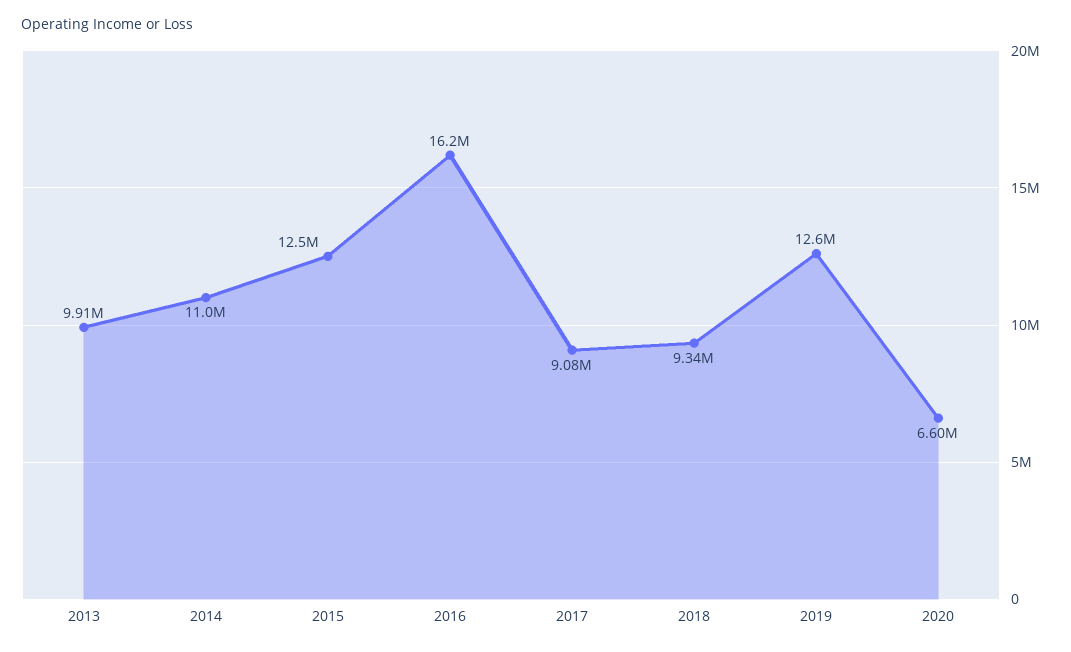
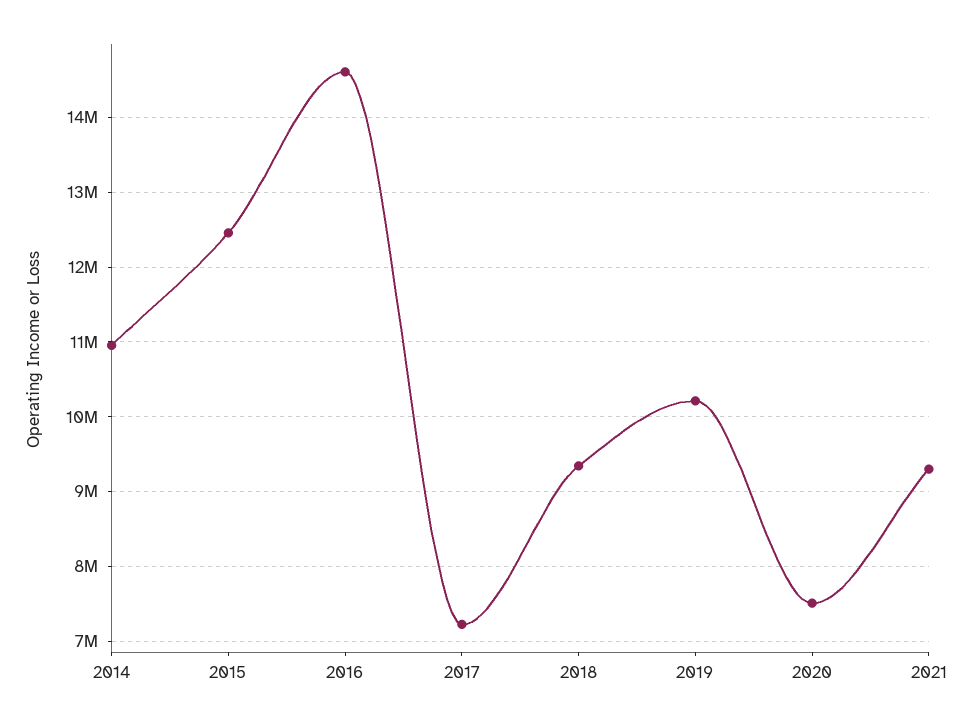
2013: 9910000 -> none
2016: 16200000 -> 14600000
2017: 9080000 -> 7200000
2019: 12600000 -> 10200000
2020: 6600000 -> 7500000
2021: none -> 9300000

